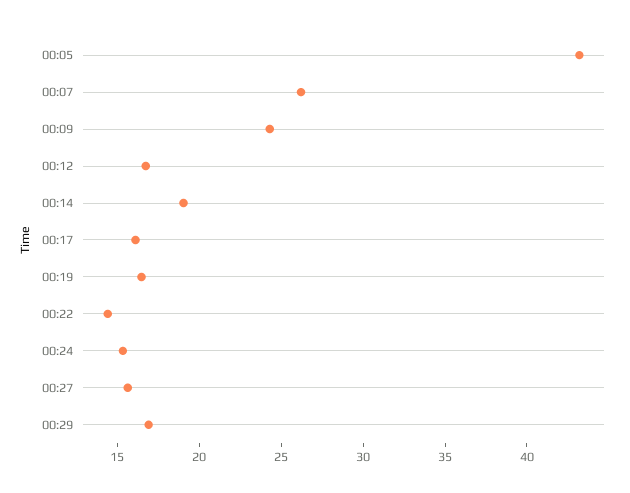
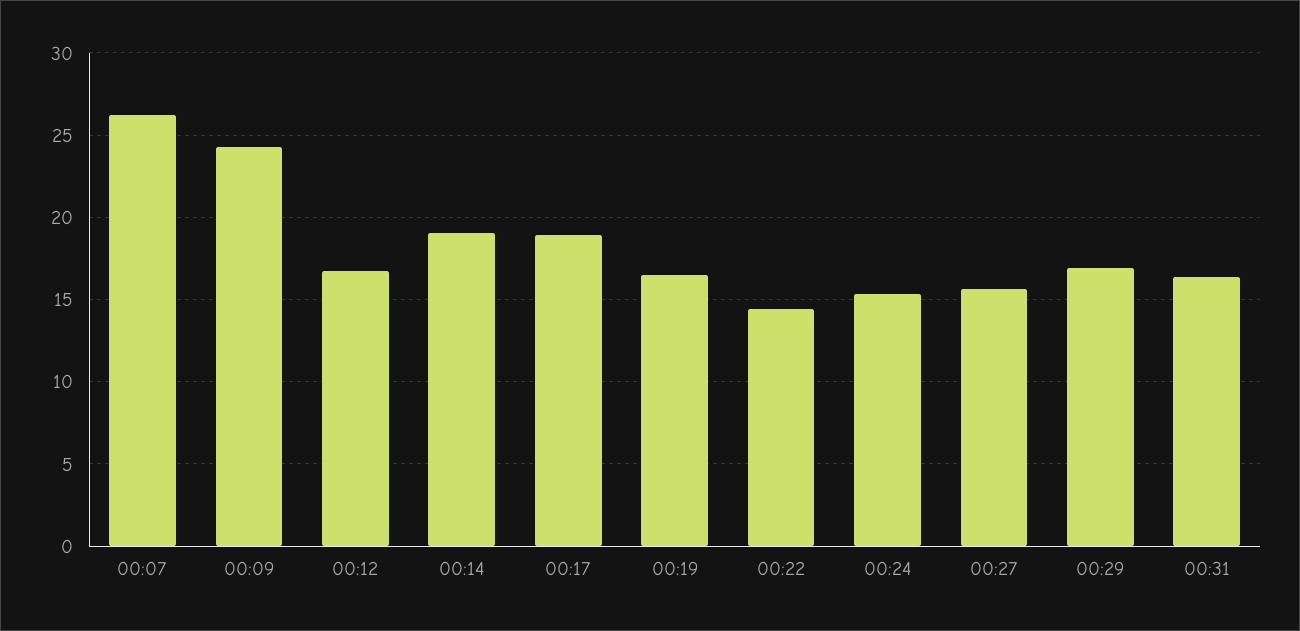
00:05: 43 -> none
00:17: 16 -> 19
00:31: none -> 16.5

